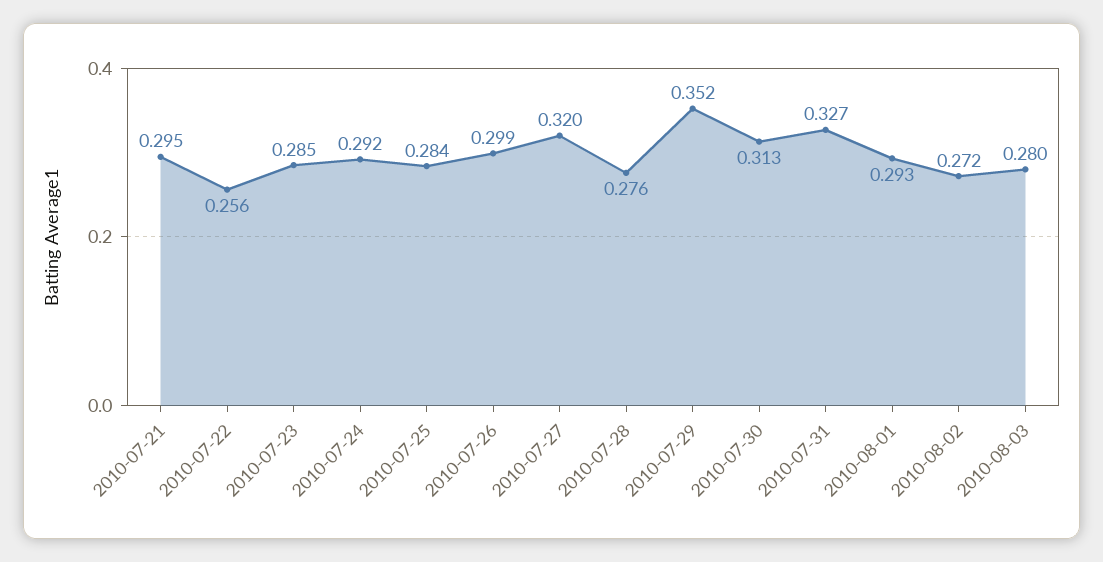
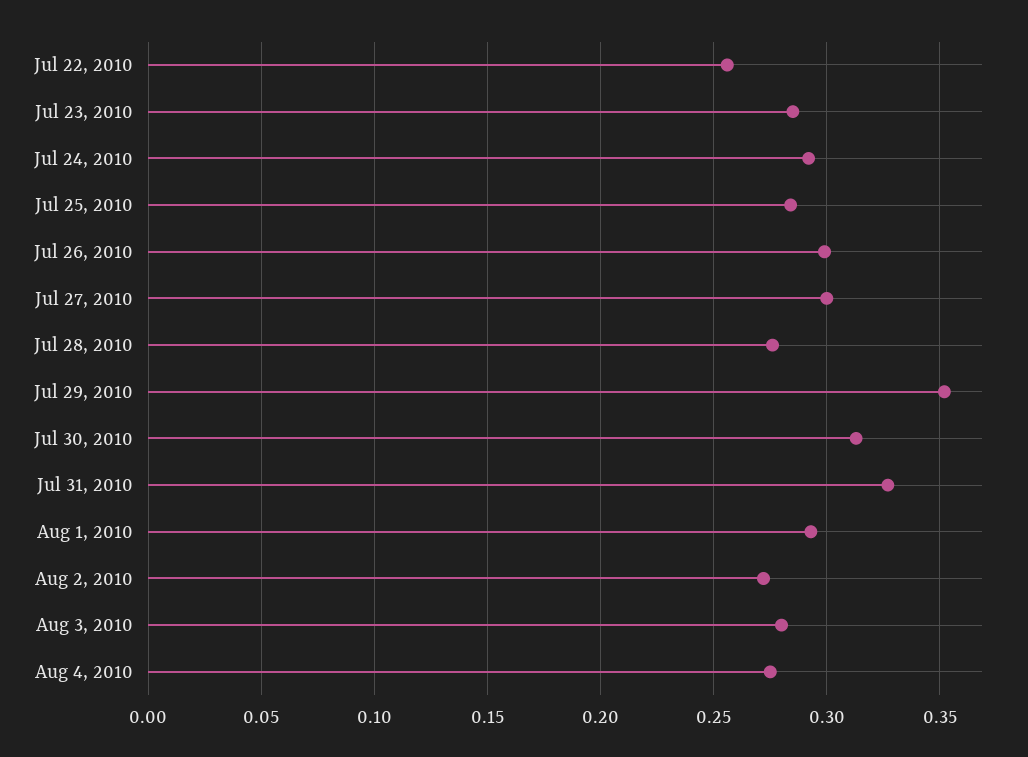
2010-07-21: 0.295 -> none
2010-07-27: 0.32 -> 0.3
Aug 4, 2010: none -> 0.275

